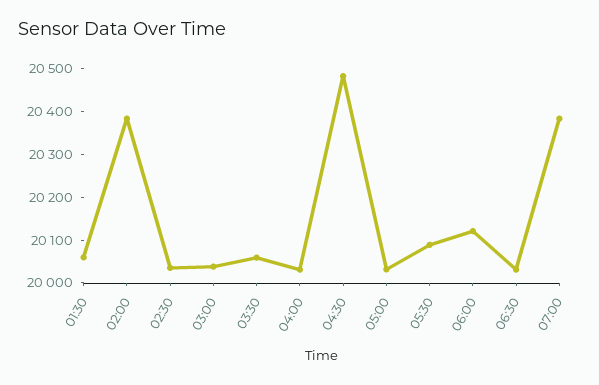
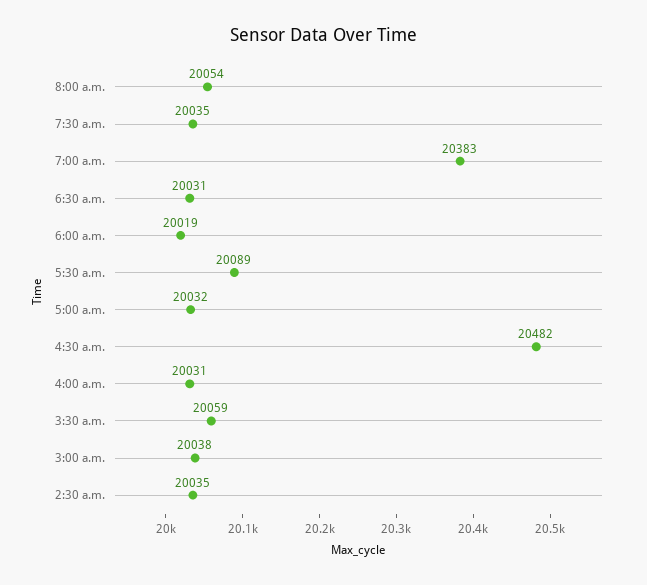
01:30: 20060 -> none
02:00: 20380 -> none
06:00: 20120 -> 20019
8:00 a.m.: none -> 20054
7:30 a.m.: none -> 20035

